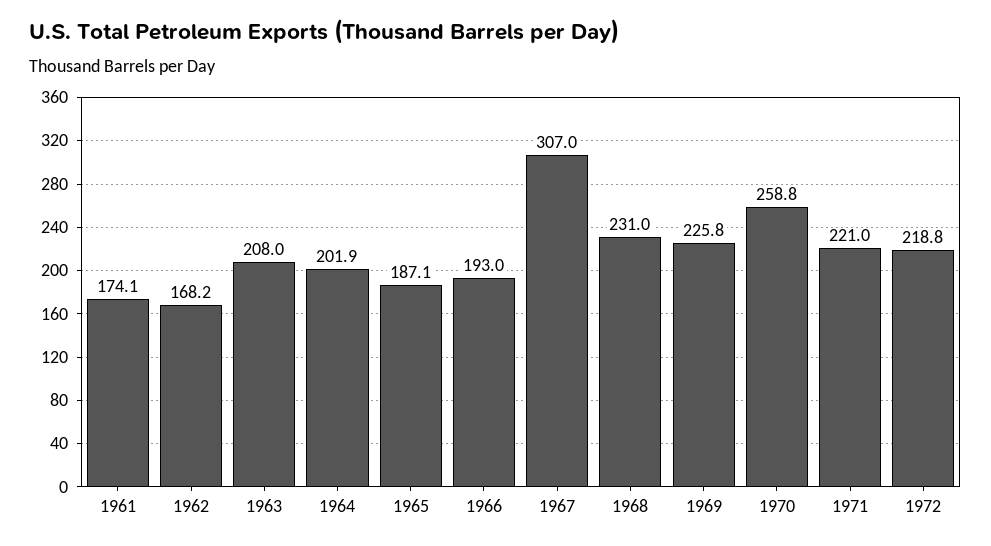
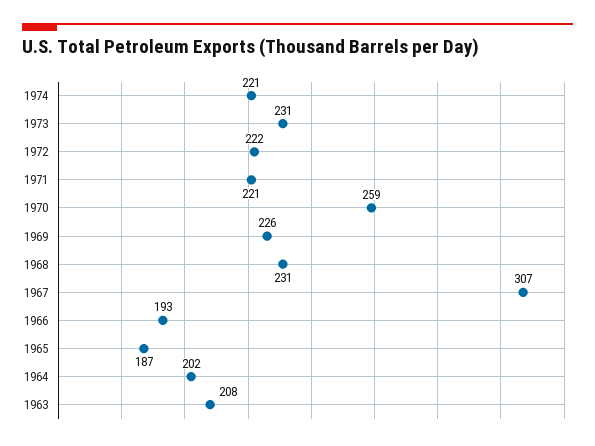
1961: 174.1 -> none
1962: 168.2 -> none
1972: 218.8 -> 222
1974: none -> 221
1973: none -> 231

